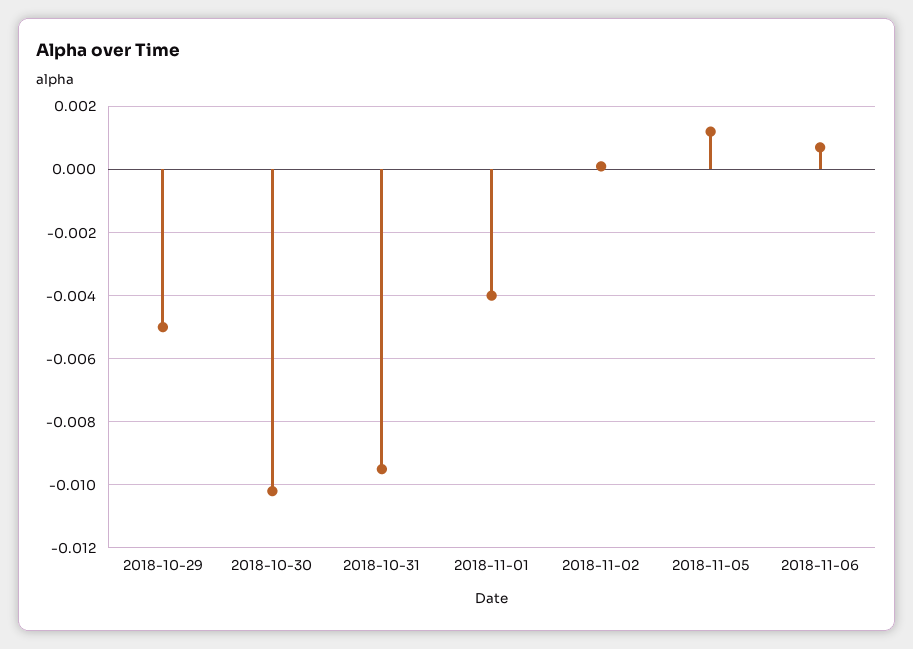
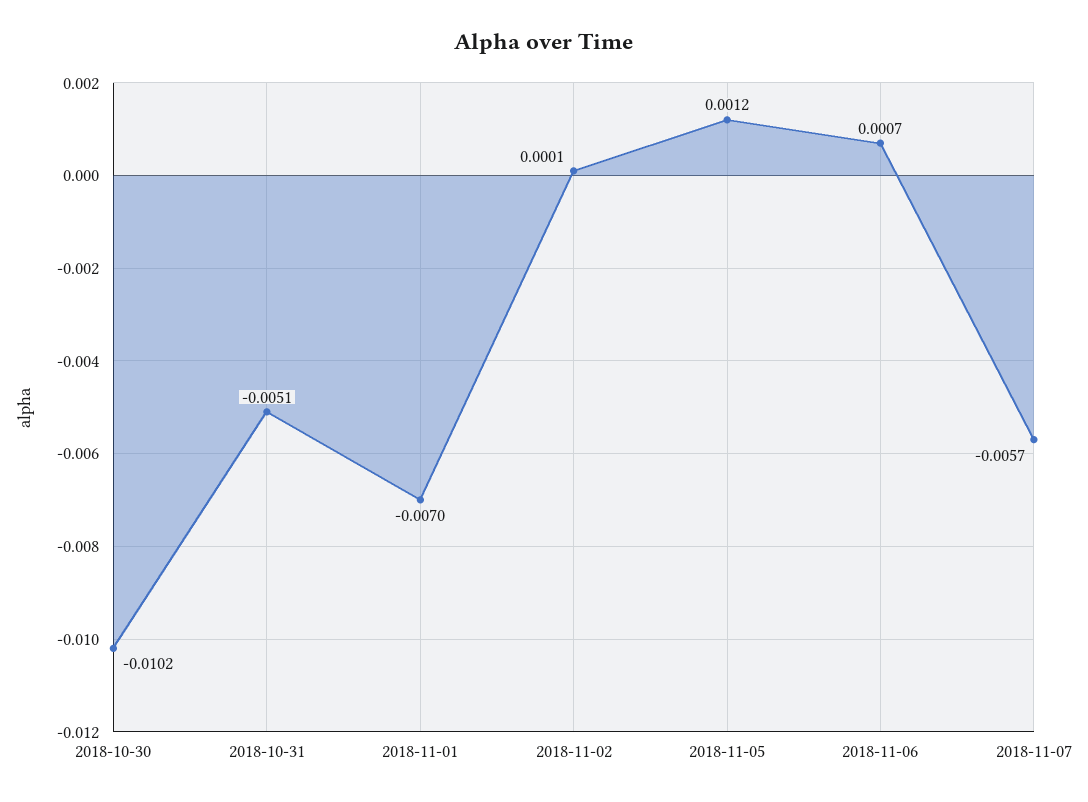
2018-10-29: -0.005 -> none
2018-10-31: -0.0095 -> -0.0051
2018-11-01: -0.004 -> -0.007
2018-11-07: none -> -0.0057

